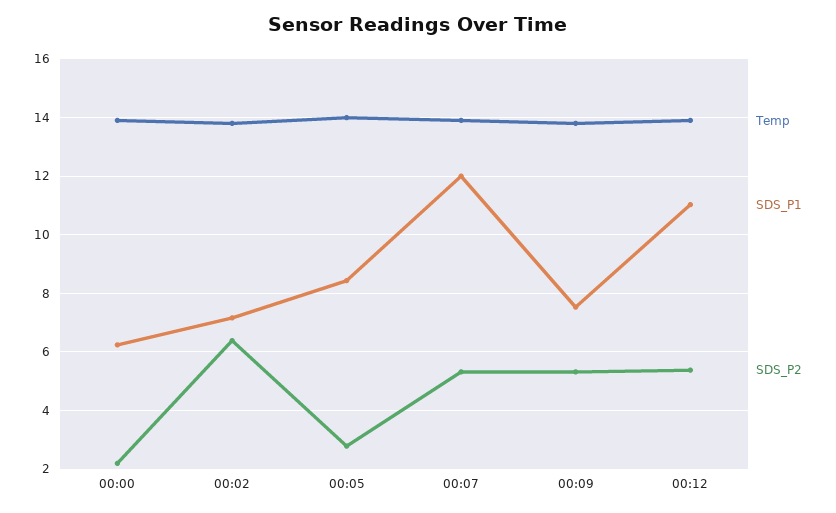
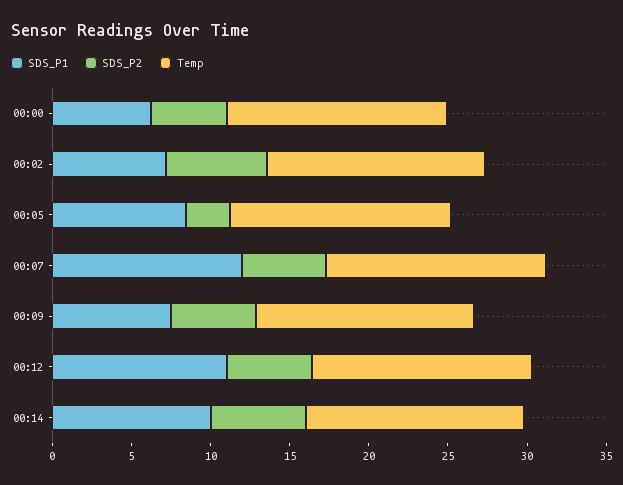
SDS_P2, 00:00: 2.25 -> 5
SDS_P1, 00:14: none -> 10
SDS_P2, 00:14: none -> 6
Temp, 00:14: none -> 14

